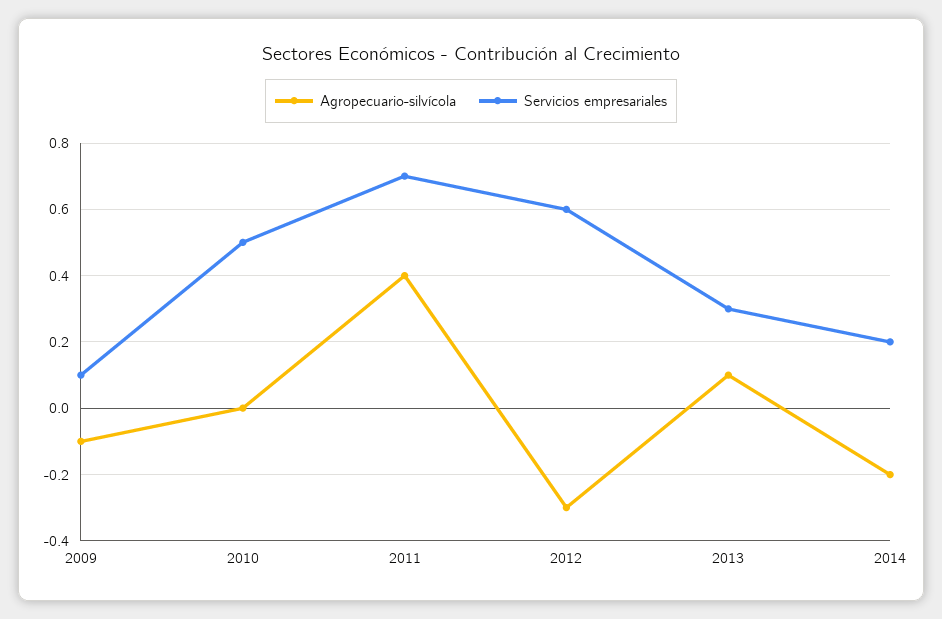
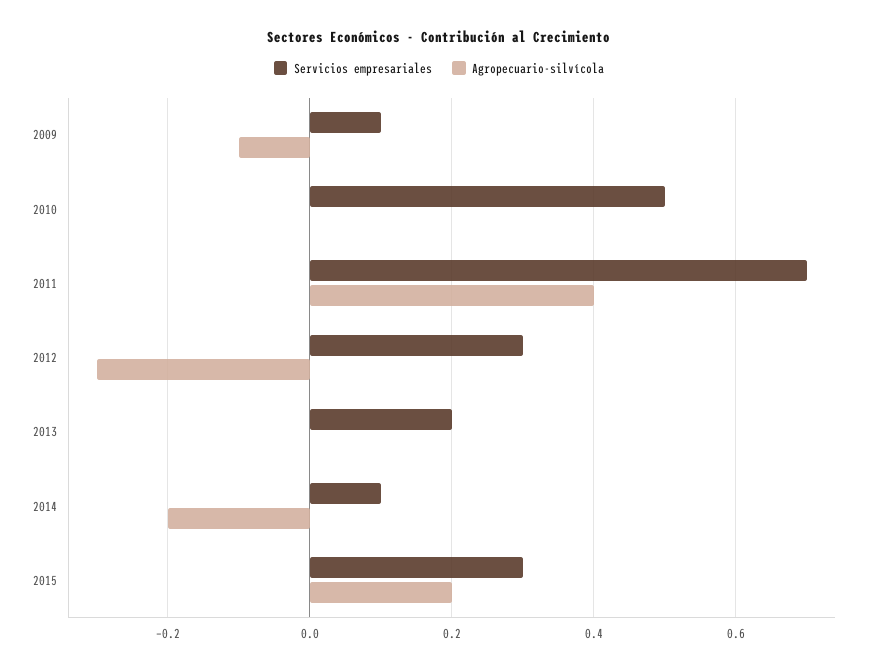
Servicios empresariales, 2012: 0.6 -> 0.3
Agropecuario-silvícola, 2013: 0.1 -> 0
Servicios empresariales, 2013: 0.3 -> 0.2
Servicios empresariales, 2014: 0.2 -> 0.1
Servicios empresariales, 2015: none -> 0.3
Agropecuario-silvícola, 2015: none -> 0.2

